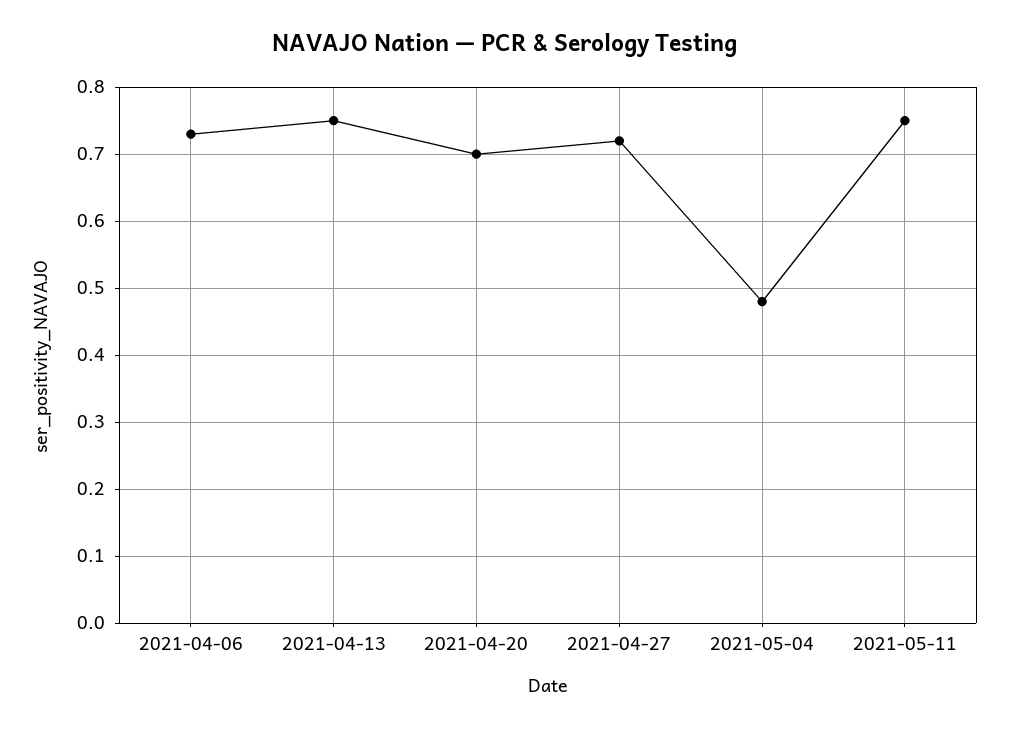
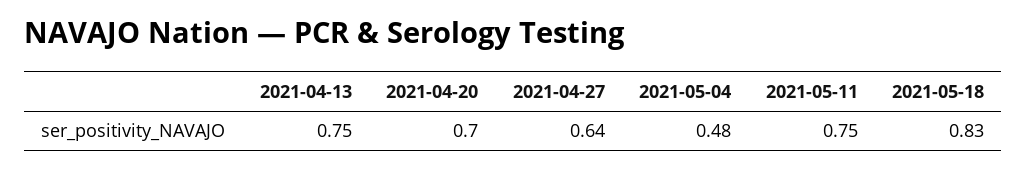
2021-04-06: 0.73 -> none
2021-04-27: 0.72 -> 0.64
2021-05-18: none -> 0.83

